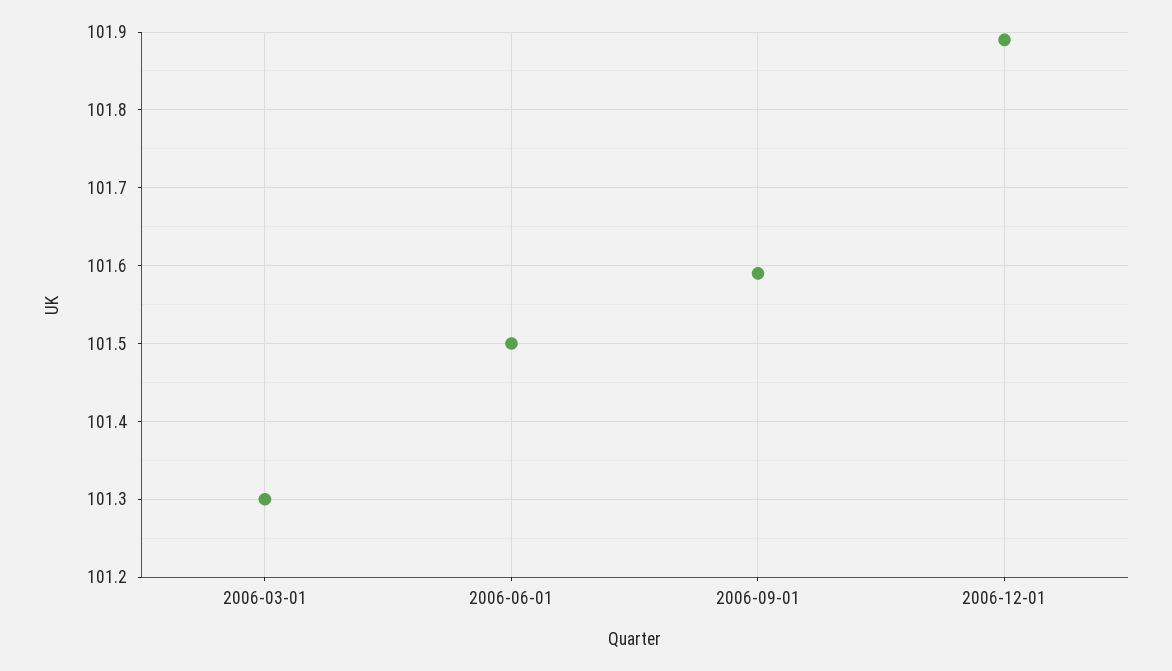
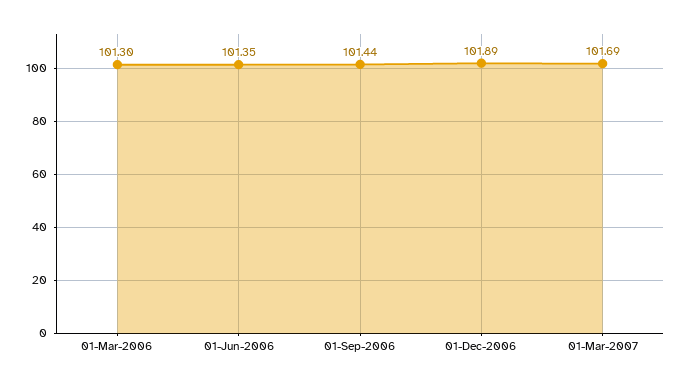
2006-06-01: 101.5 -> 101.35
2006-09-01: 101.59 -> 101.44
01-Mar-2007: none -> 101.69

